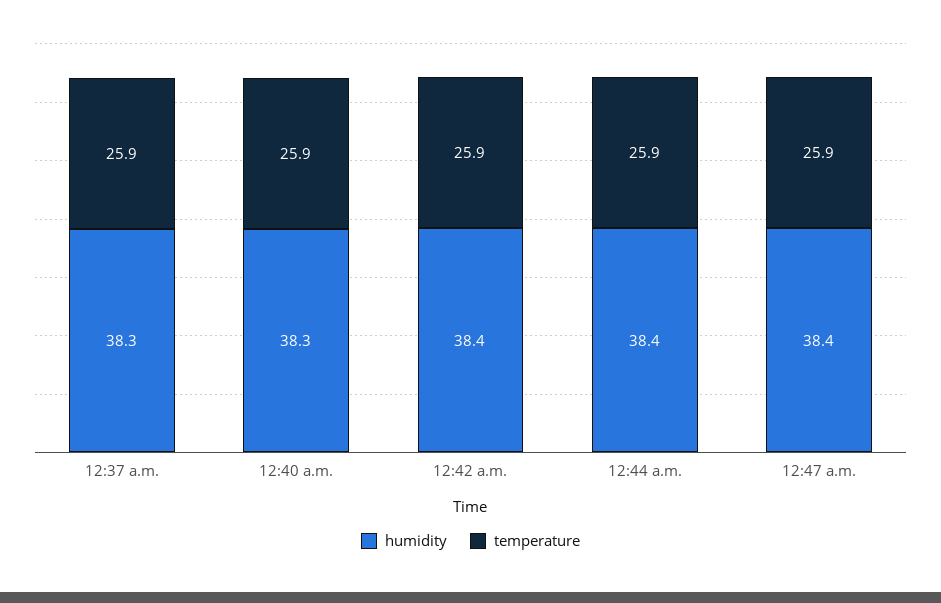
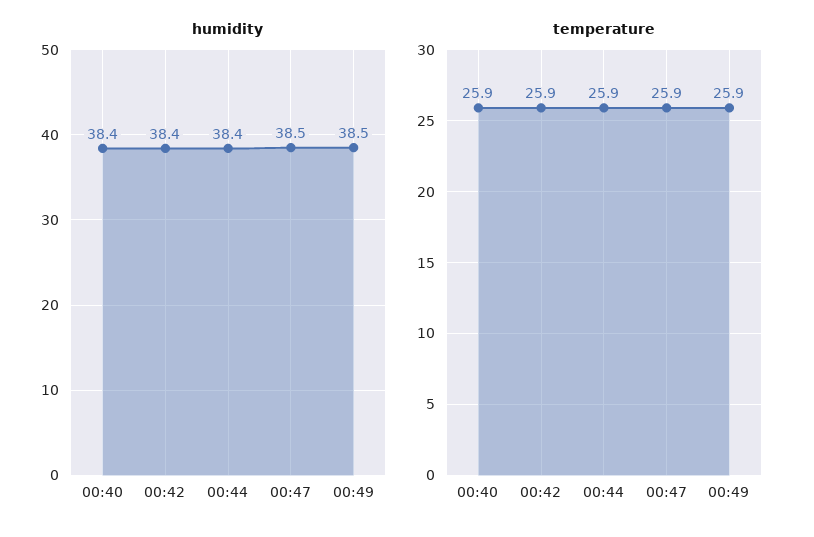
humidity, 12:37 a.m.: 38.3 -> none
temperature, 12:37 a.m.: 25.9 -> none
humidity, 12:40 a.m.: 38.3 -> 38.4
humidity, 12:47 a.m.: 38.4 -> 38.5
humidity, 00:49: none -> 38.5
temperature, 00:49: none -> 25.9

